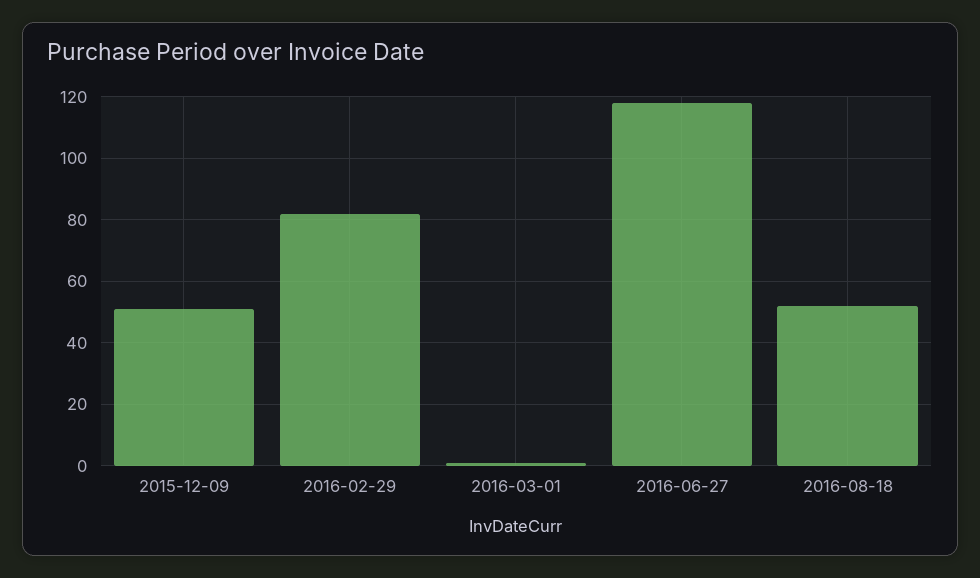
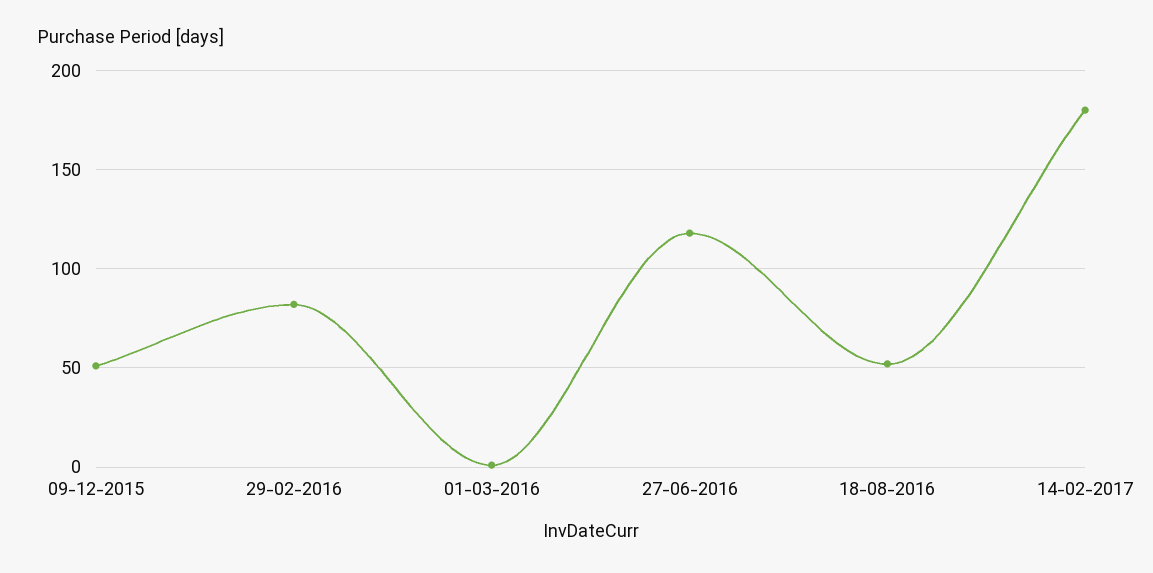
14-02-2017: none -> 180

